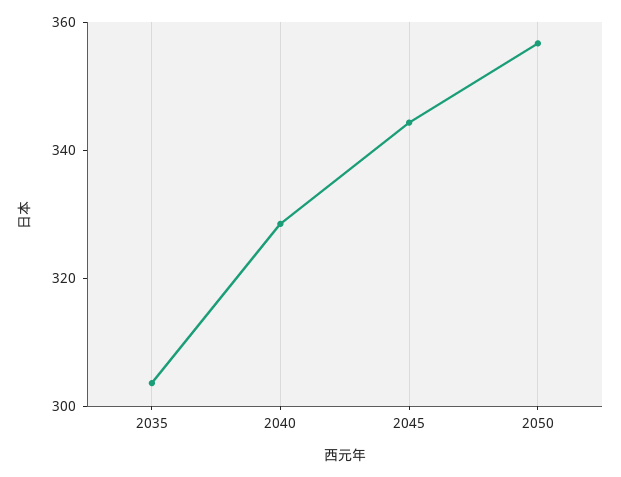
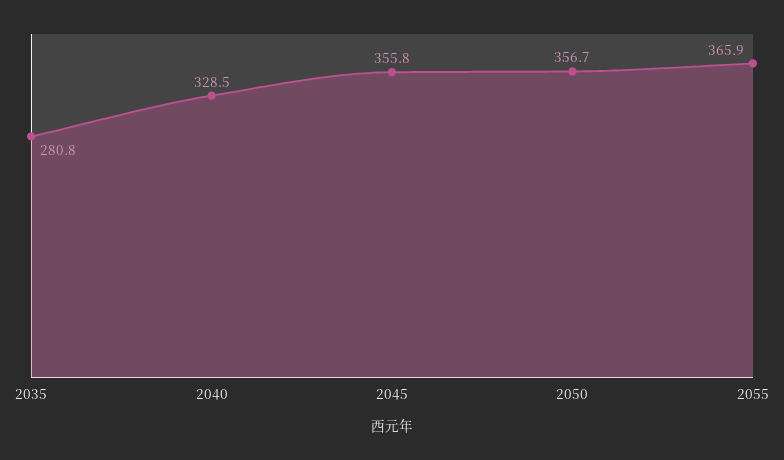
2035: 305 -> 280.8
2045: 345 -> 355.8
2055: none -> 365.9

